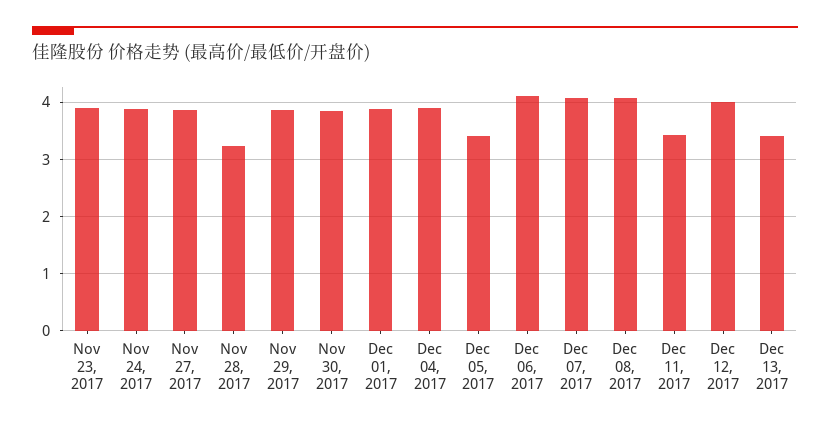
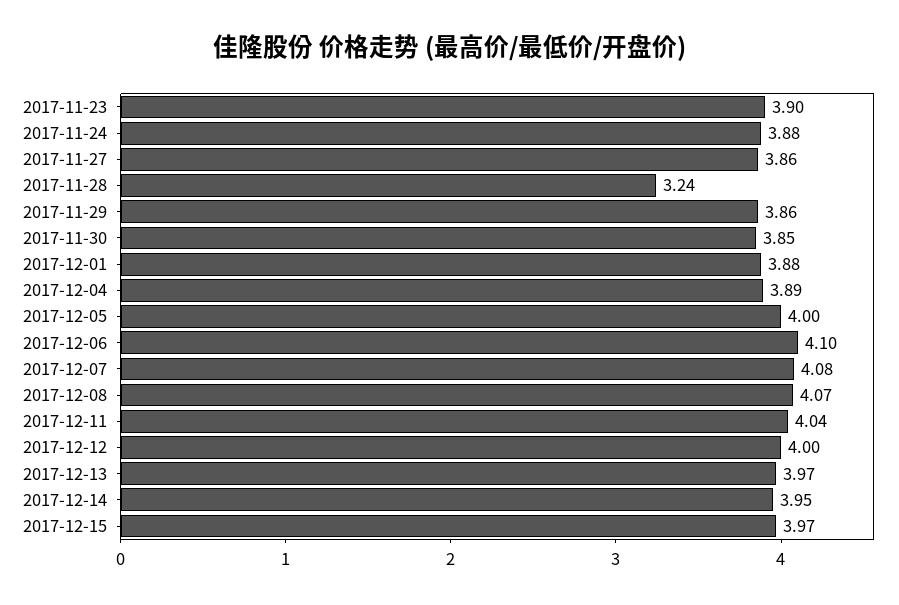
Dec 05, 2017: 3.4 -> 4
Dec 11, 2017: 3.4 -> 4.04
Dec 13, 2017: 3.4 -> 3.97
2017-12-14: none -> 3.95
2017-12-15: none -> 3.97

